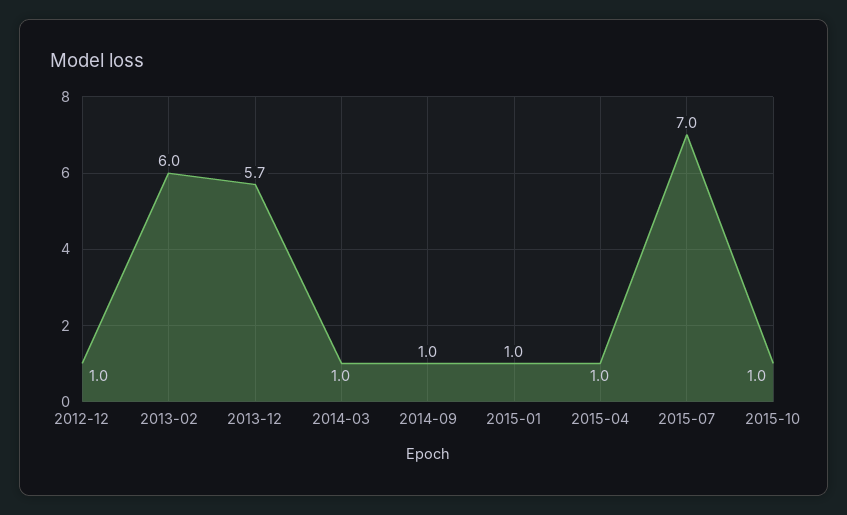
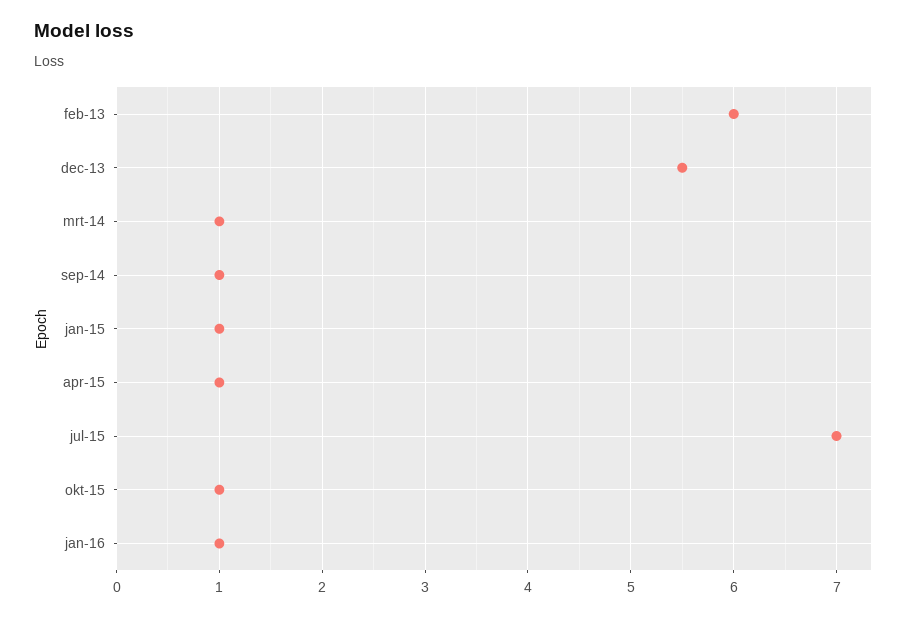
2012-12: 1 -> none
2013-12: 5.7 -> 5.5
jan-16: none -> 1

